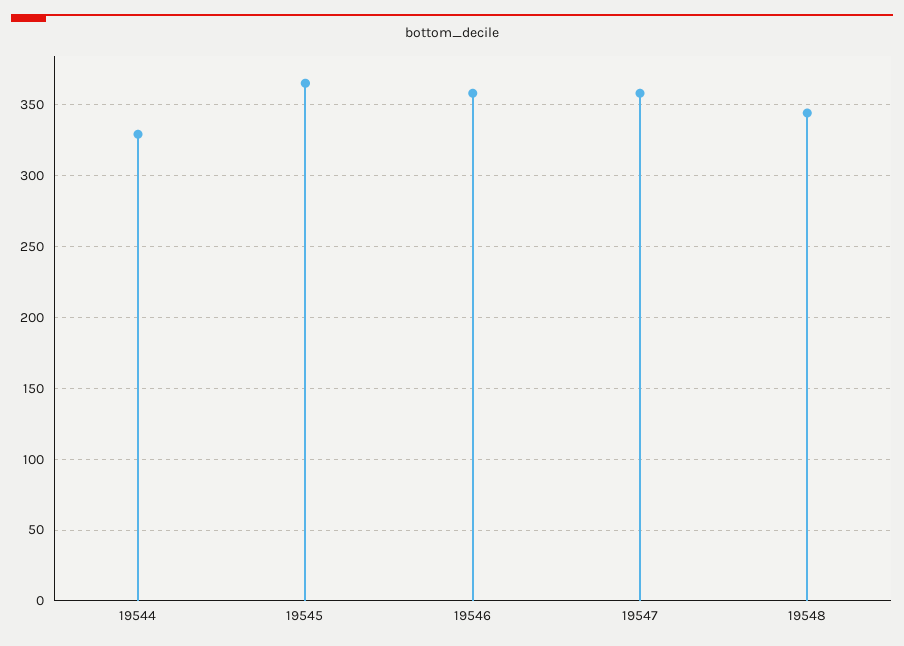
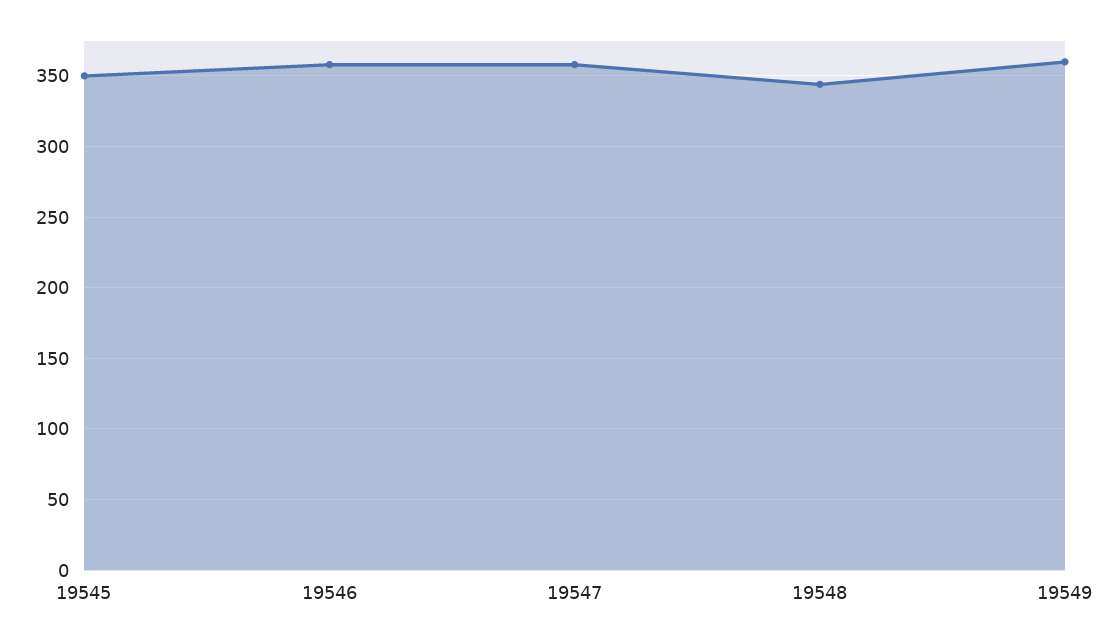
19544: 330 -> none
19545: 365 -> 350
19549: none -> 360

